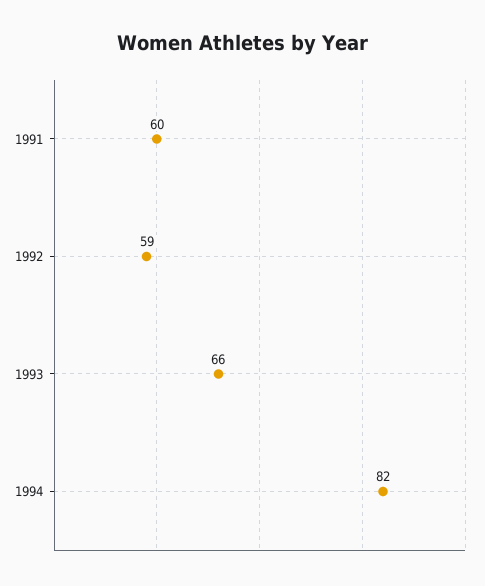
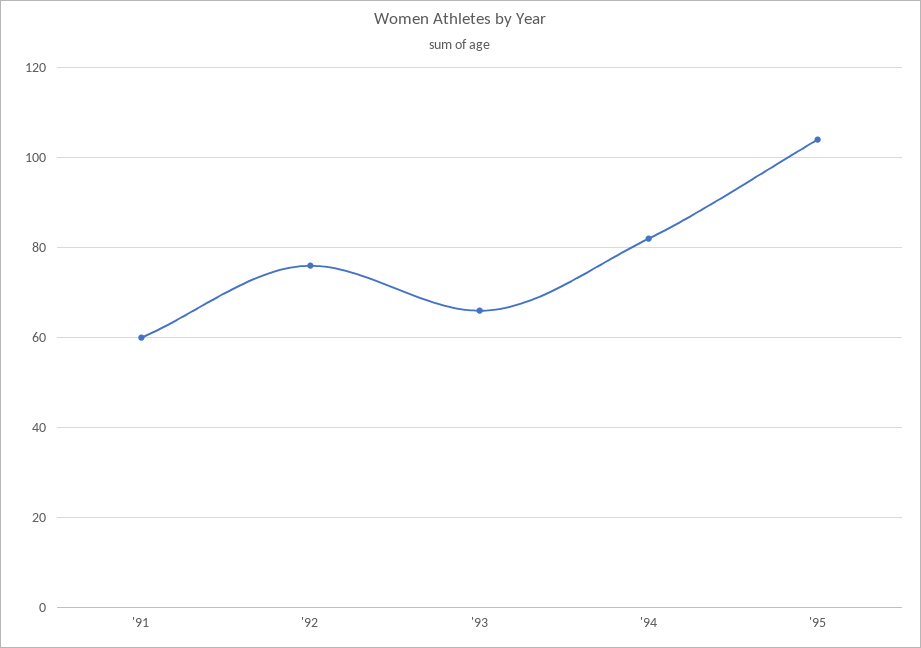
1992: 59 -> 75
'95: none -> 105

